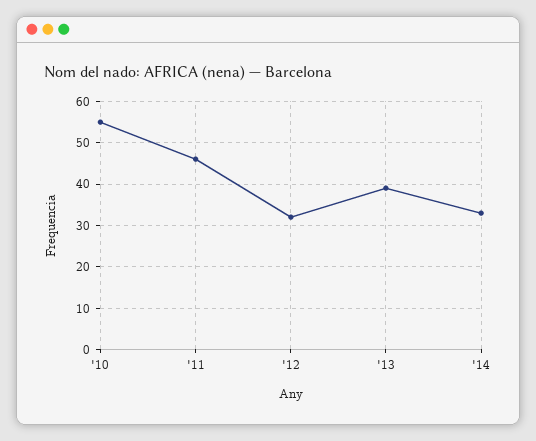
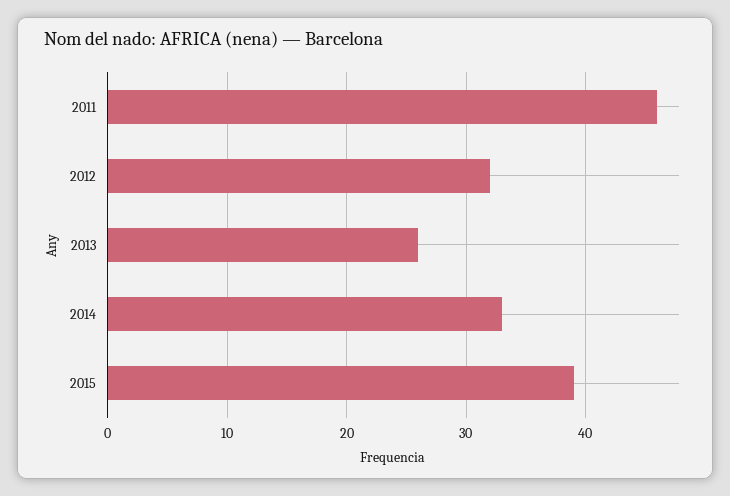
'10: 55 -> none
'13: 40 -> 26
2015: none -> 39

